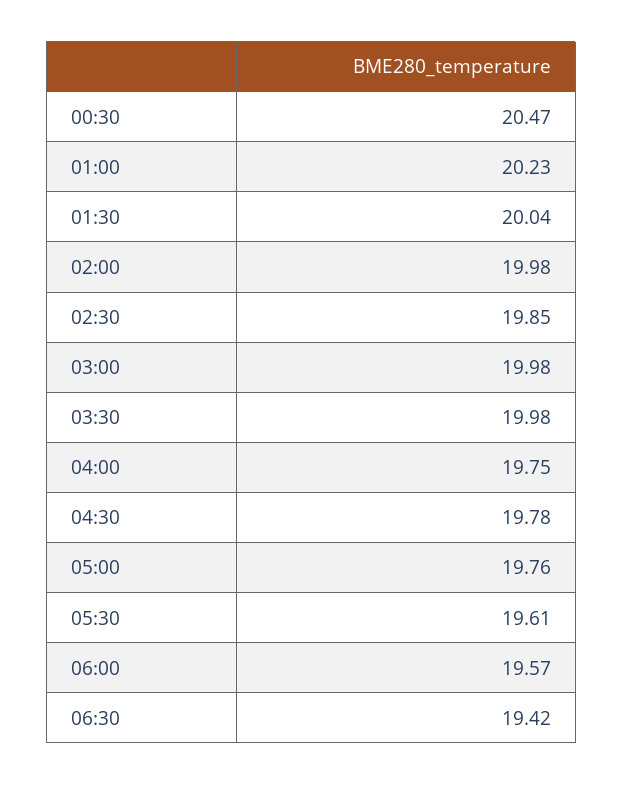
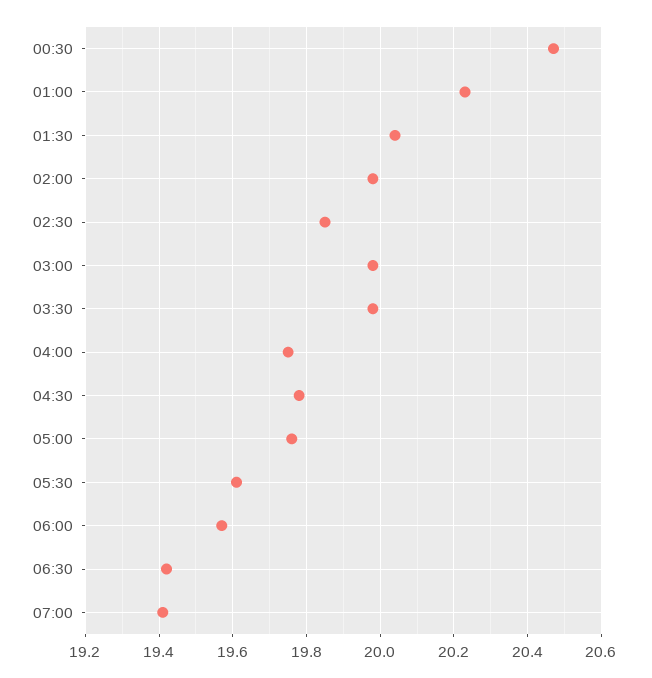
07:00: none -> 19.4

